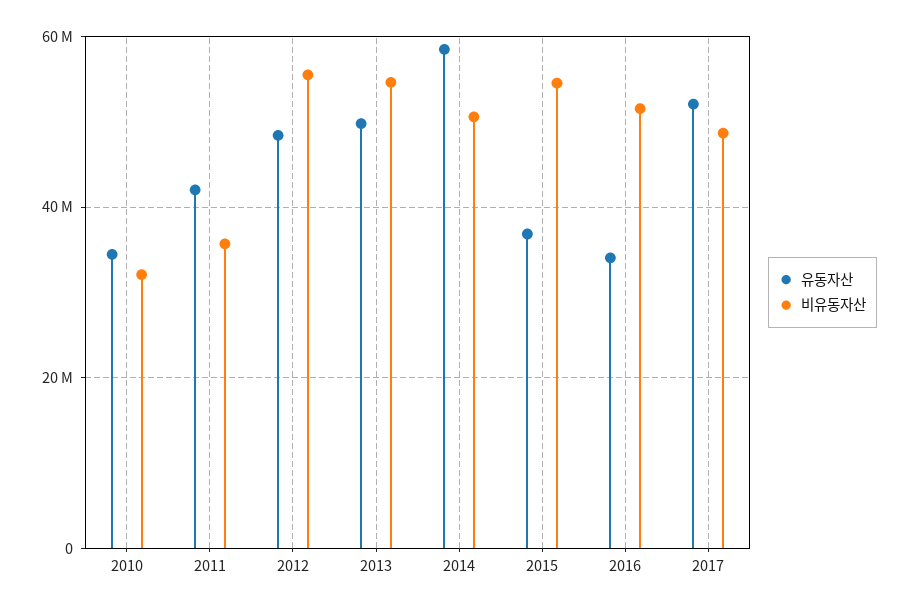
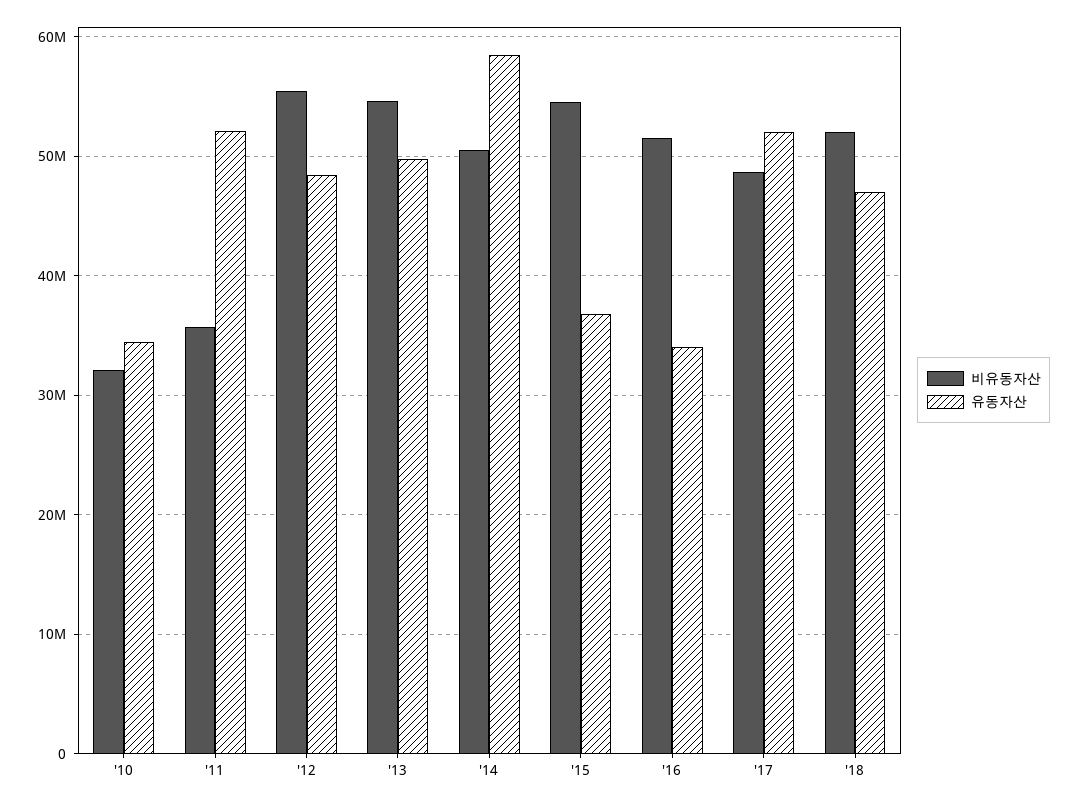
유동자산, 2011: 42000000 -> 52000000
비유동자산, '18: none -> 52000000
유동자산, '18: none -> 47000000

